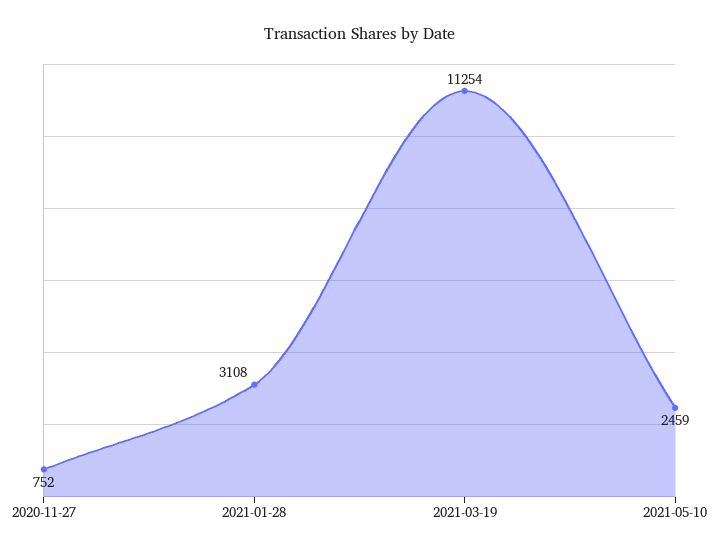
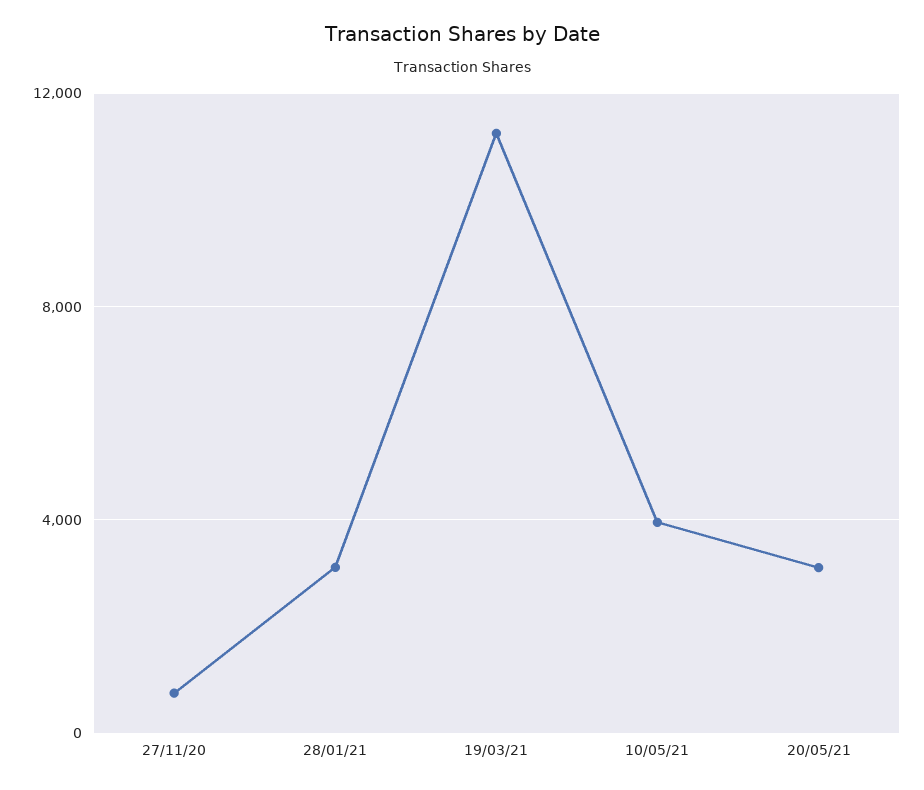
2021-05-10: 2459 -> 4000
20/05/21: none -> 3000

